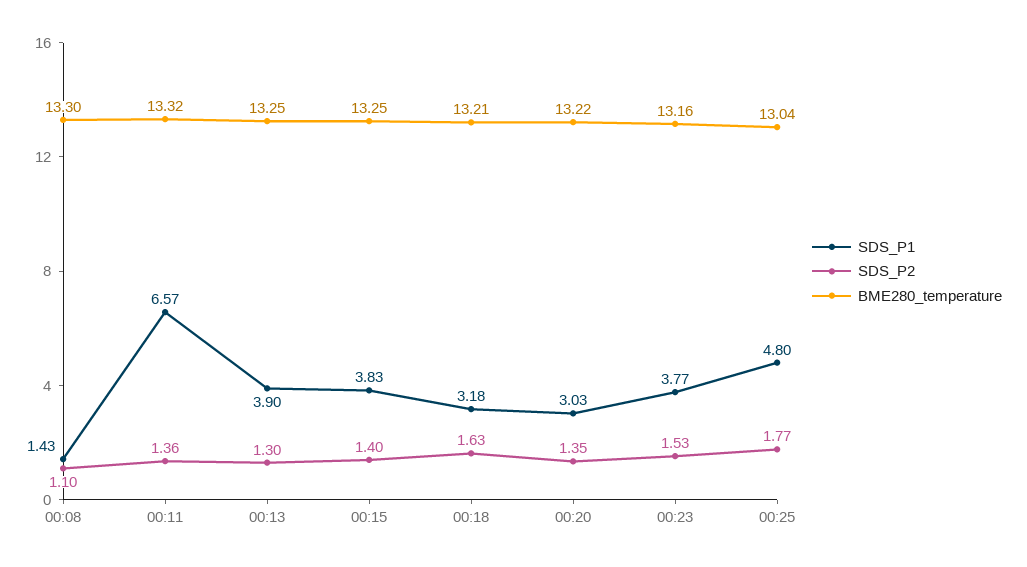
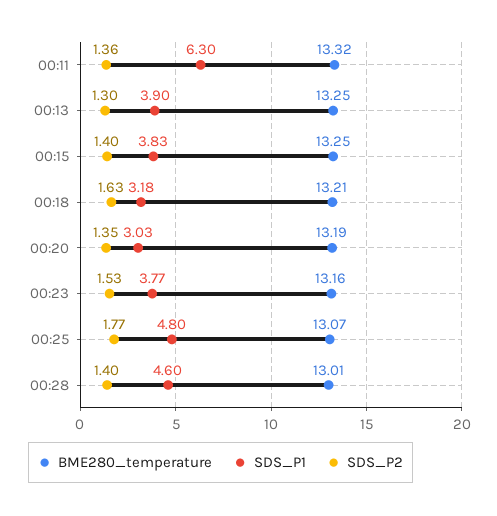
SDS_P1, 00:08: 1.43 -> none
SDS_P2, 00:08: 1.1 -> none
BME280_temperature, 00:08: 13.3 -> none
SDS_P1, 00:11: 6.57 -> 6.3
BME280_temperature, 00:20: 13.22 -> 13.19
BME280_temperature, 00:25: 13.04 -> 13.07
BME280_temperature, 00:28: none -> 13.01
SDS_P1, 00:28: none -> 4.6
SDS_P2, 00:28: none -> 1.4

